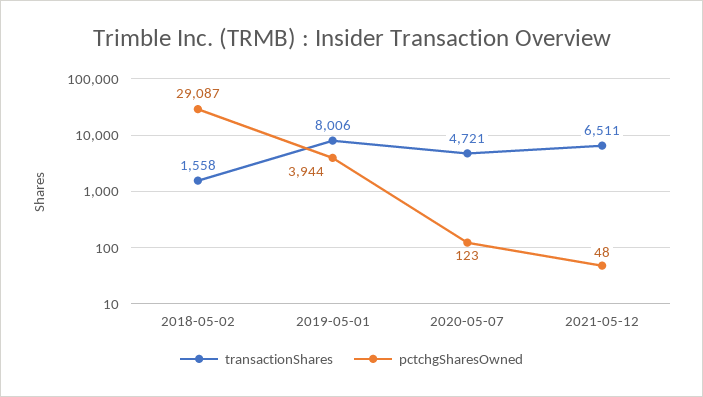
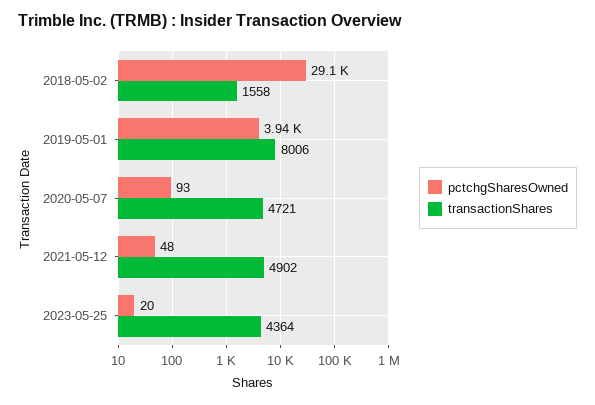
pctchgSharesOwned, 2020-05-07: 123 -> 93
transactionShares, 2021-05-12: 6511 -> 4902
pctchgSharesOwned, 2023-05-25: none -> 20
transactionShares, 2023-05-25: none -> 4364

